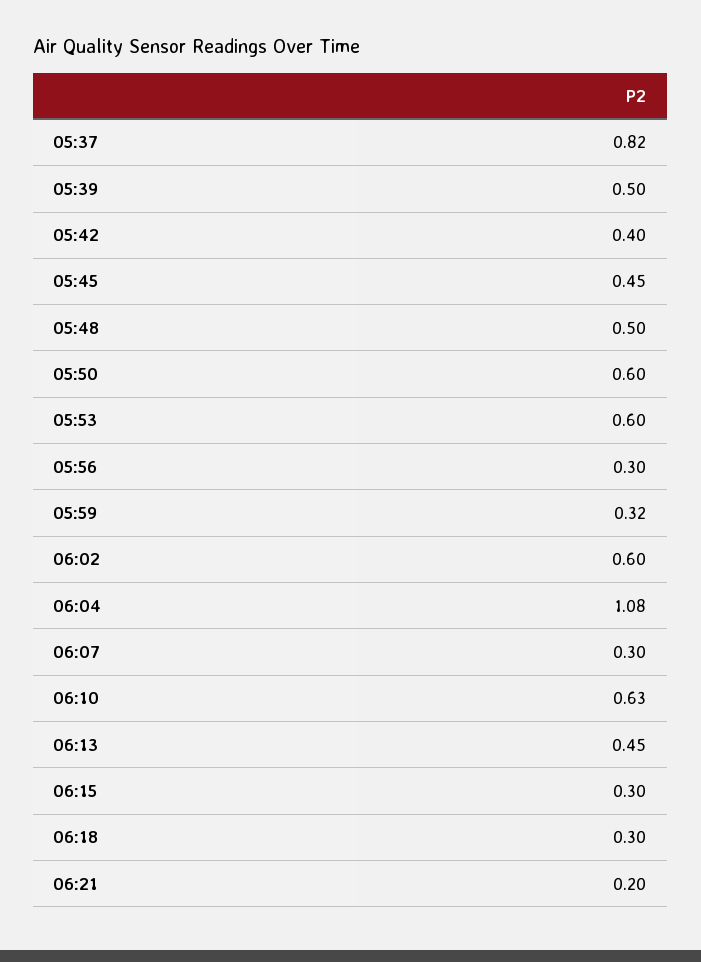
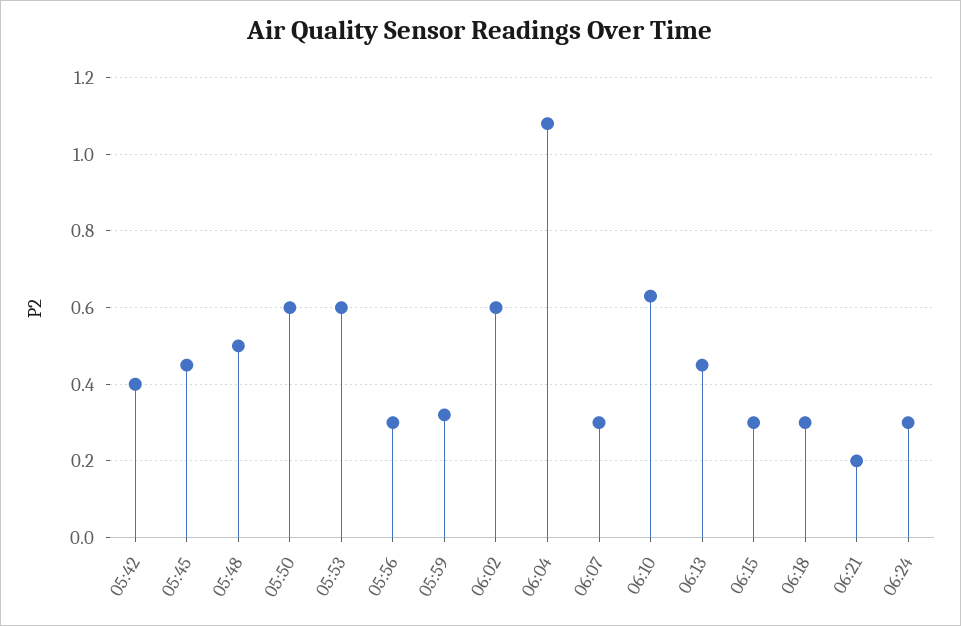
05:37: 0.82 -> none
05:39: 0.5 -> none
06:24: none -> 0.3

